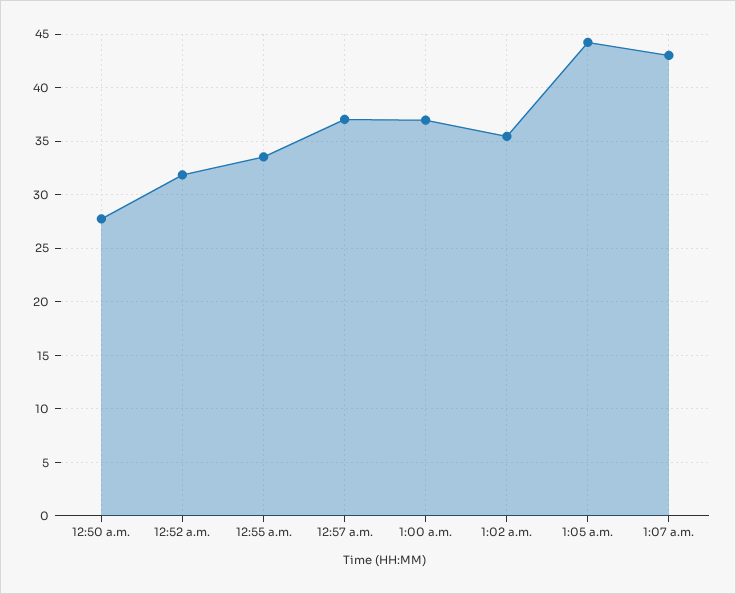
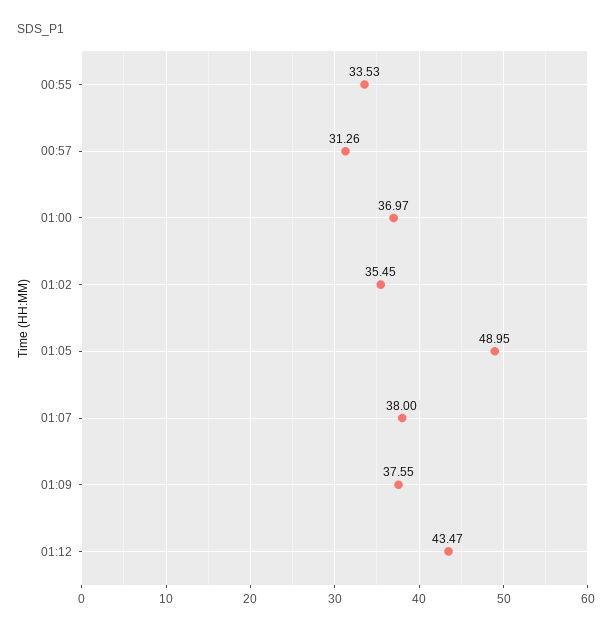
12:50 a.m.: 28 -> none
12:52 a.m.: 32 -> none
12:57 a.m.: 37 -> 31.26
1:05 a.m.: 44 -> 48.95
1:07 a.m.: 43 -> 38
01:09: none -> 37.55
01:12: none -> 43.47

